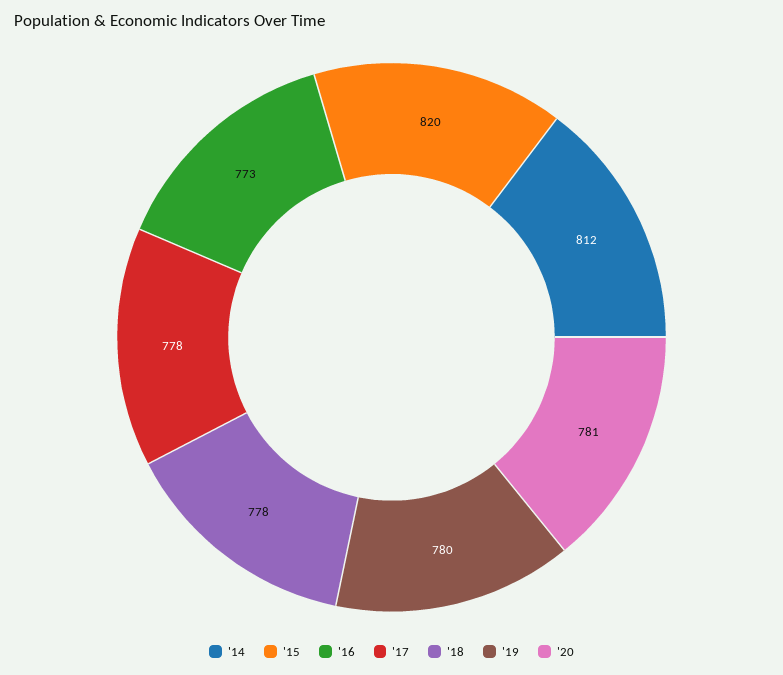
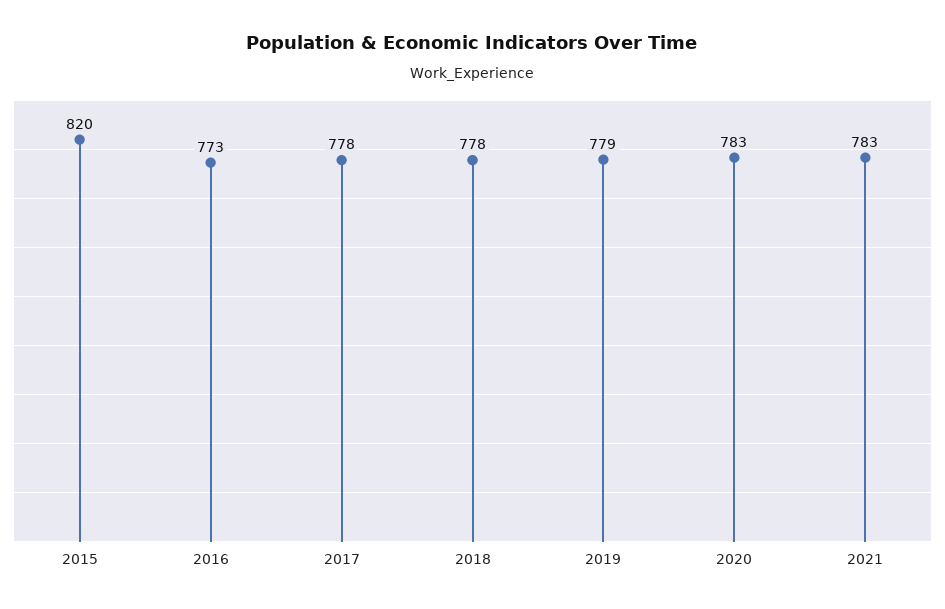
'14: 812 -> none
'19: 780 -> 779
'20: 781 -> 783
2021: none -> 783

